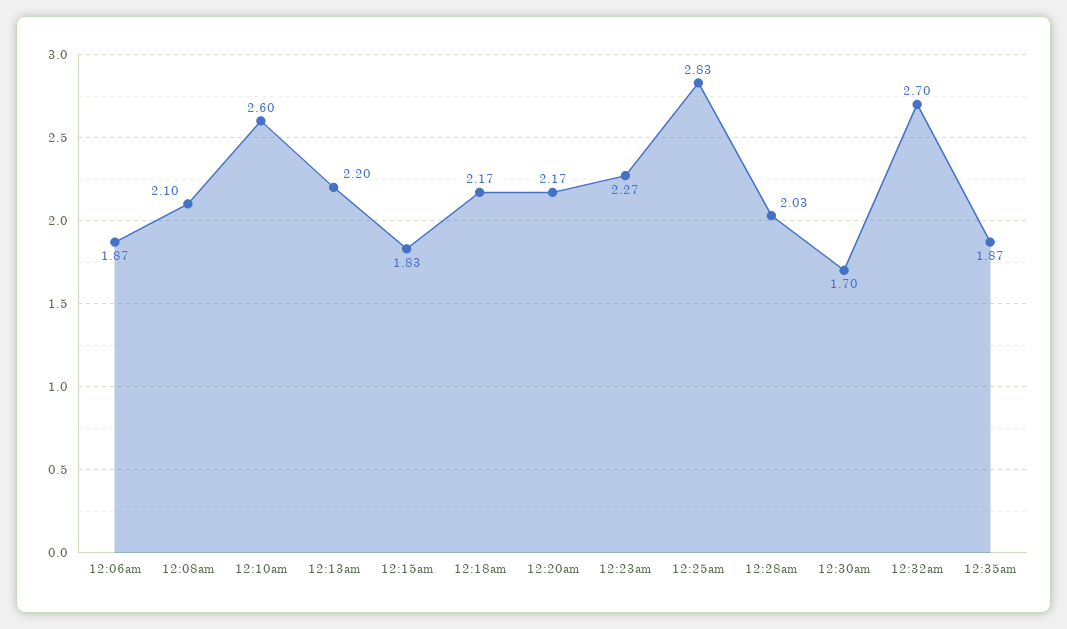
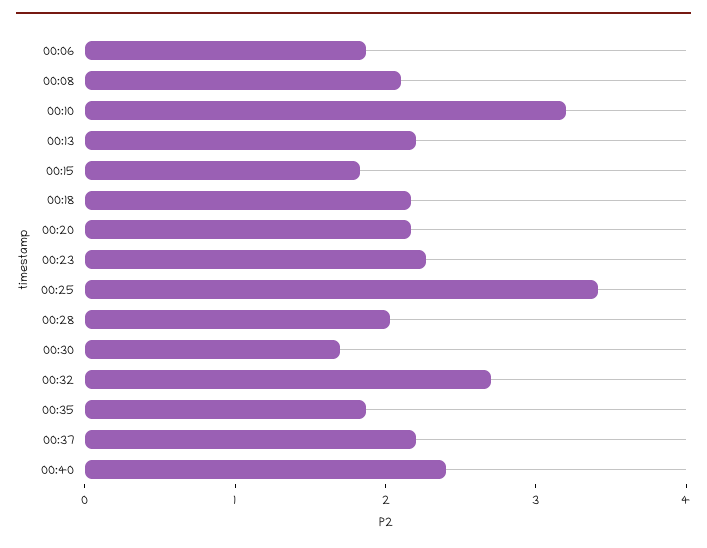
12:10am: 2.6 -> 3.2
12:25am: 2.83 -> 3.4
00:37: none -> 2.2
00:40: none -> 2.4

